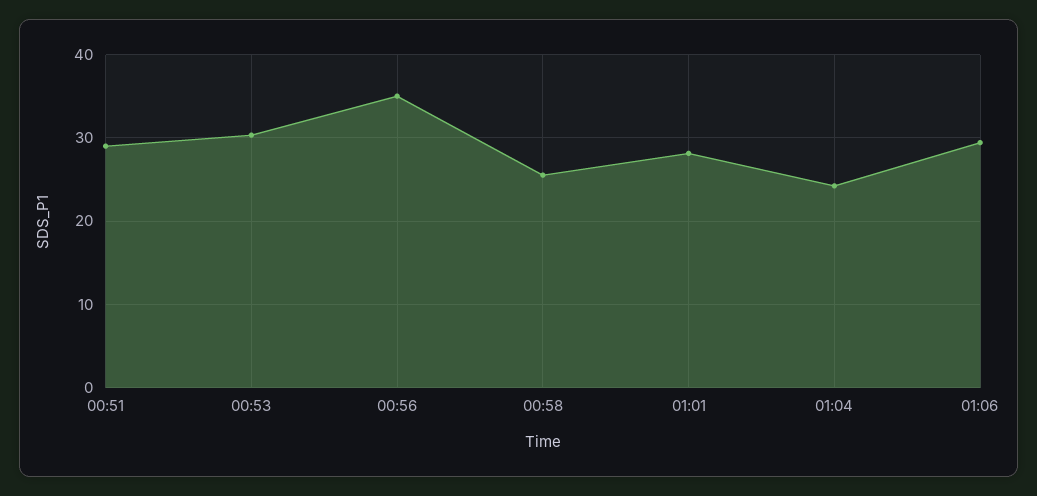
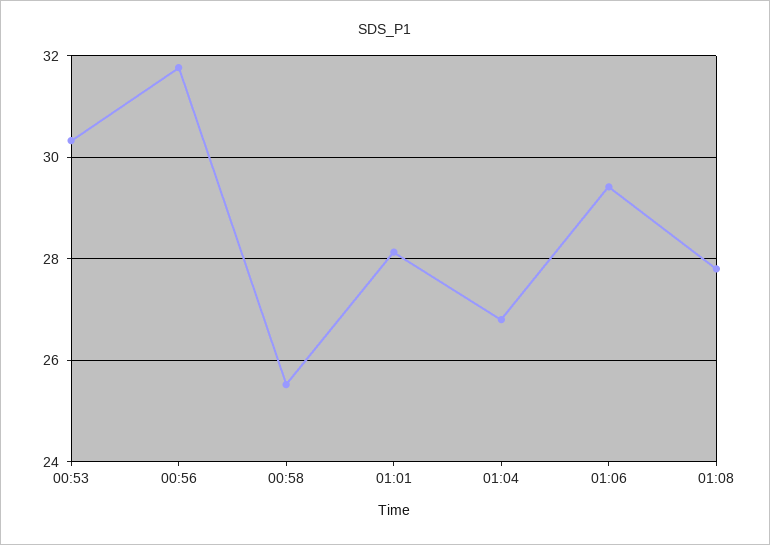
00:51: 29 -> none
00:56: 35 -> 31.8
01:04: 24 -> 26.8
01:08: none -> 27.8

